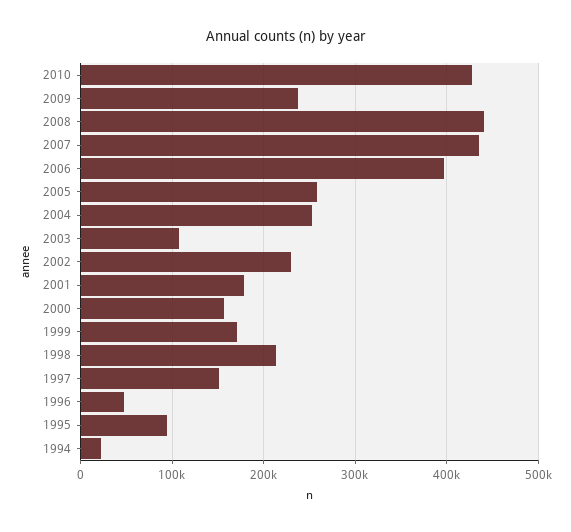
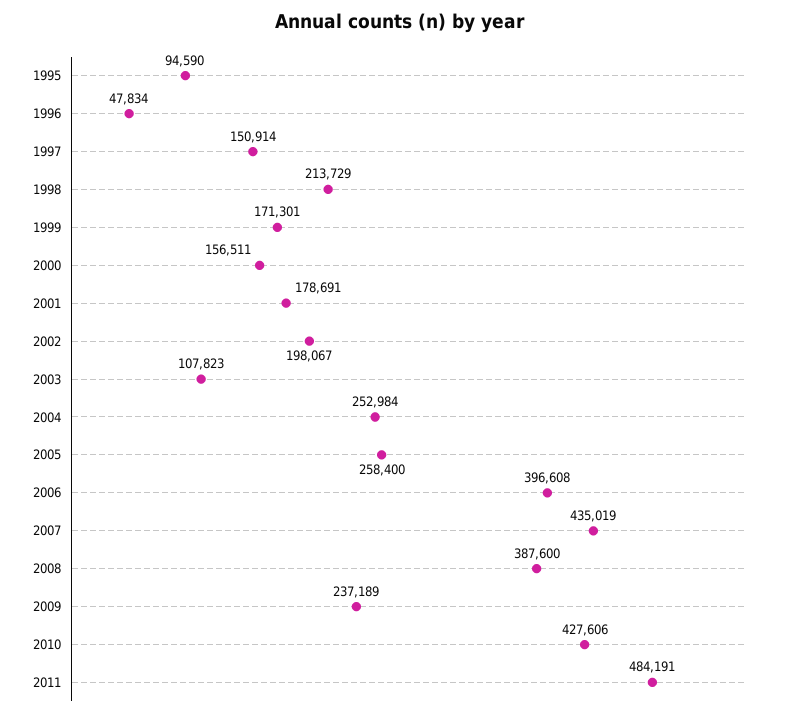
2008: 440000 -> 387600
2002: 230000 -> 198067
1994: 20000 -> none
2011: none -> 484191

